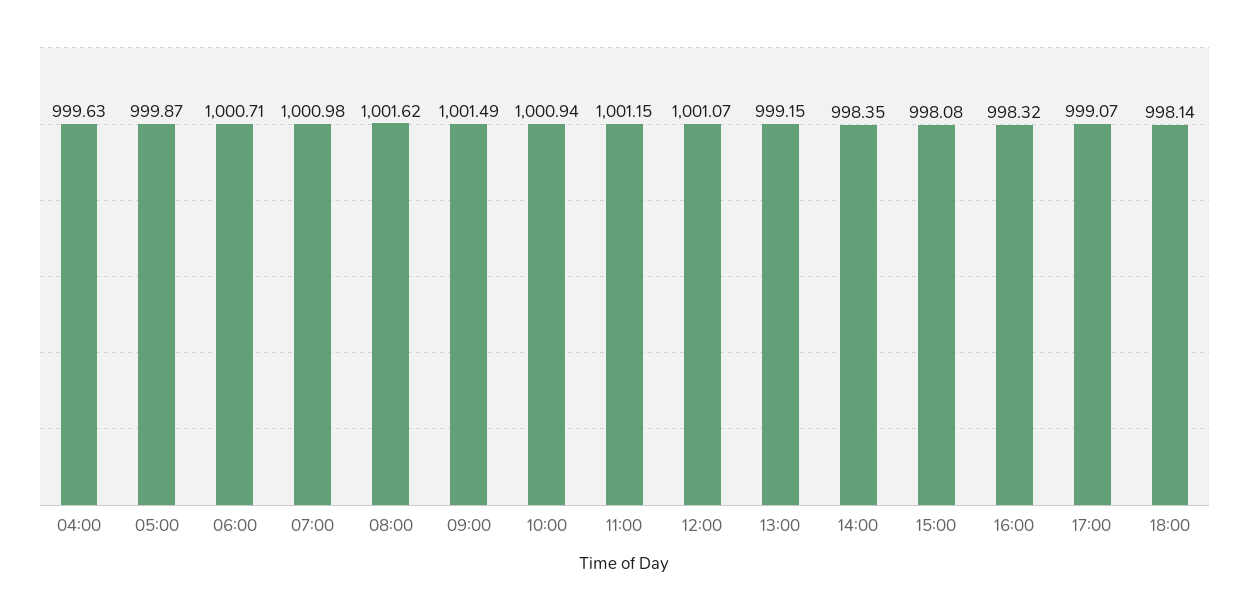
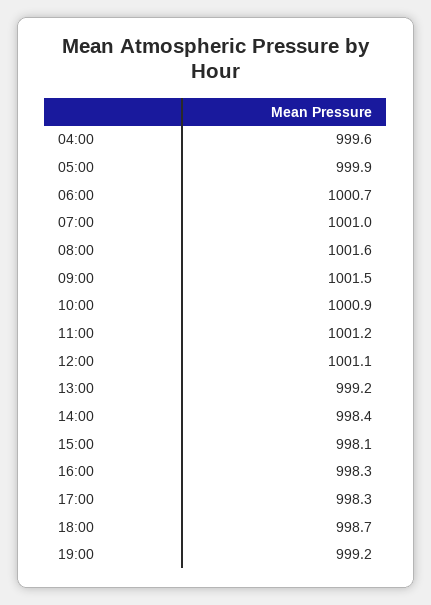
17:00: 999.07 -> 998.3
18:00: 998.14 -> 998.7
19:00: none -> 999.2

